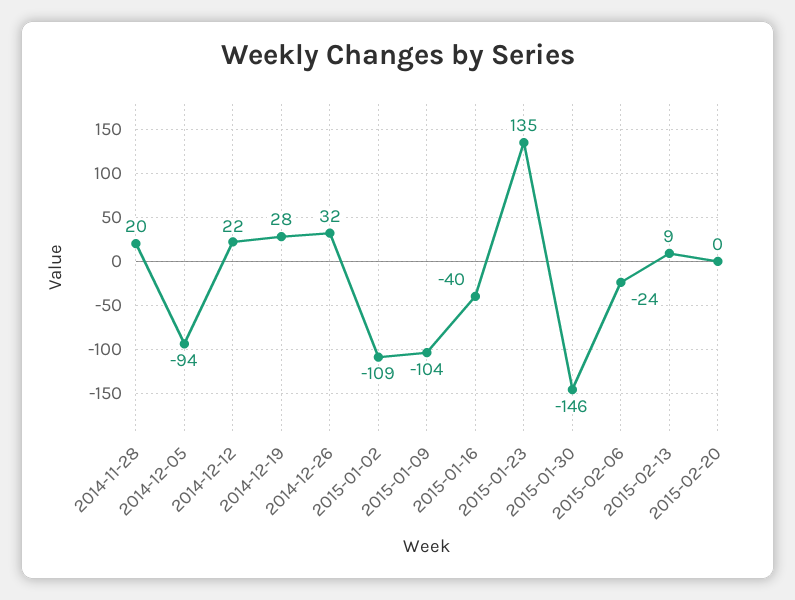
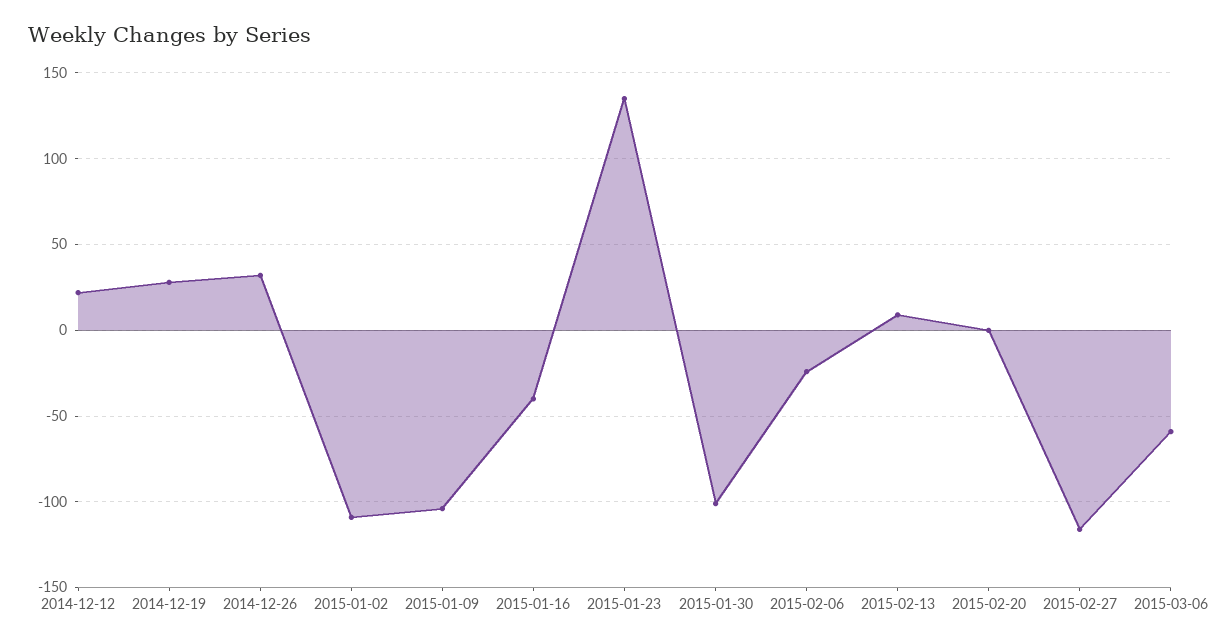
2014-11-28: 20 -> none
2014-12-05: -94 -> none
2015-01-30: -146 -> -100
2015-02-27: none -> -115
2015-03-06: none -> -60

